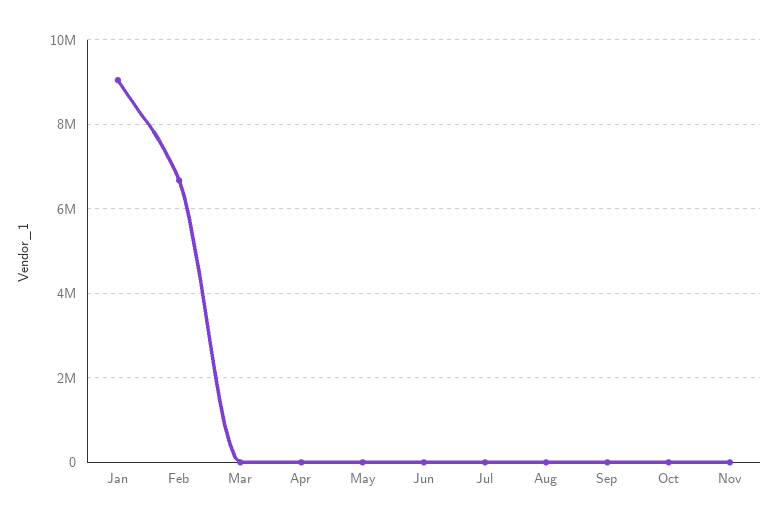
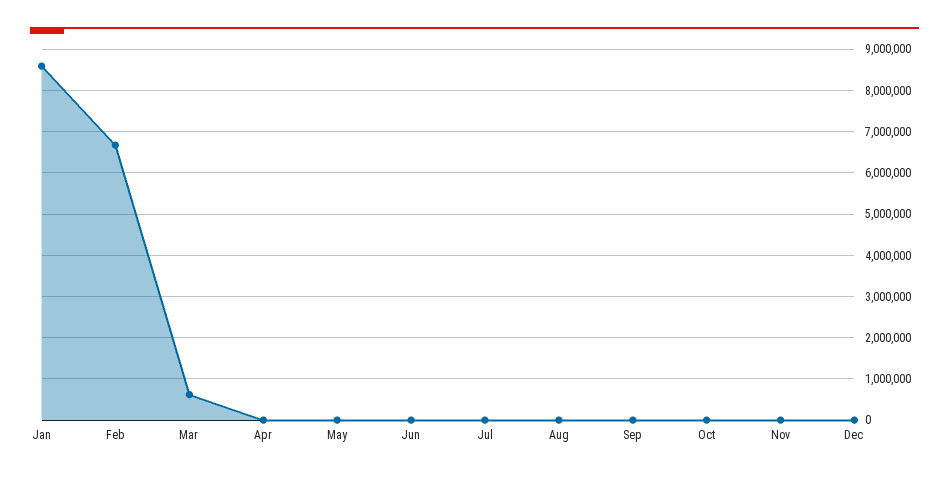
Jan: 9000000 -> 8600000
Mar: 0 -> 600000
Dec: none -> 0

